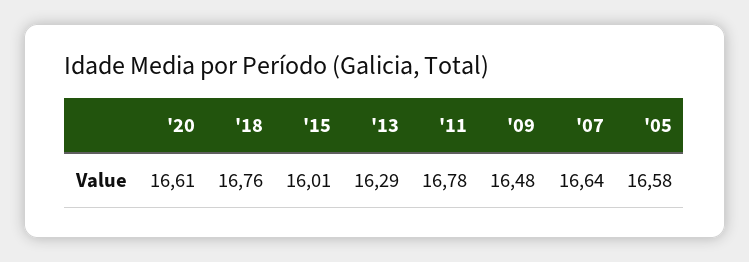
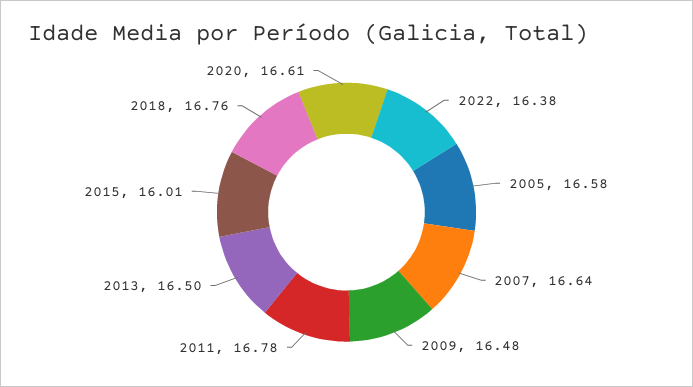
'13: 16.29 -> 16.5
2022: none -> 16.38

